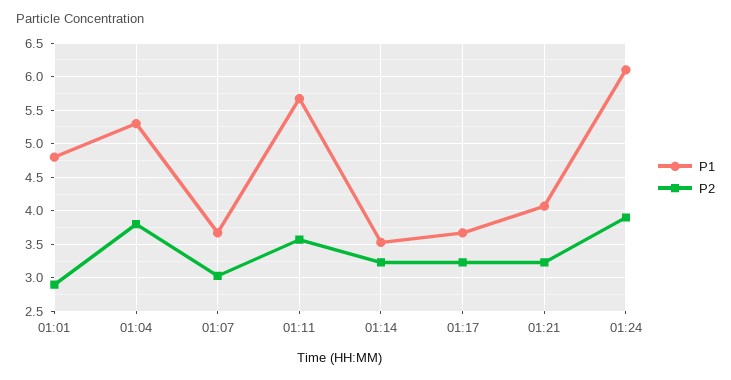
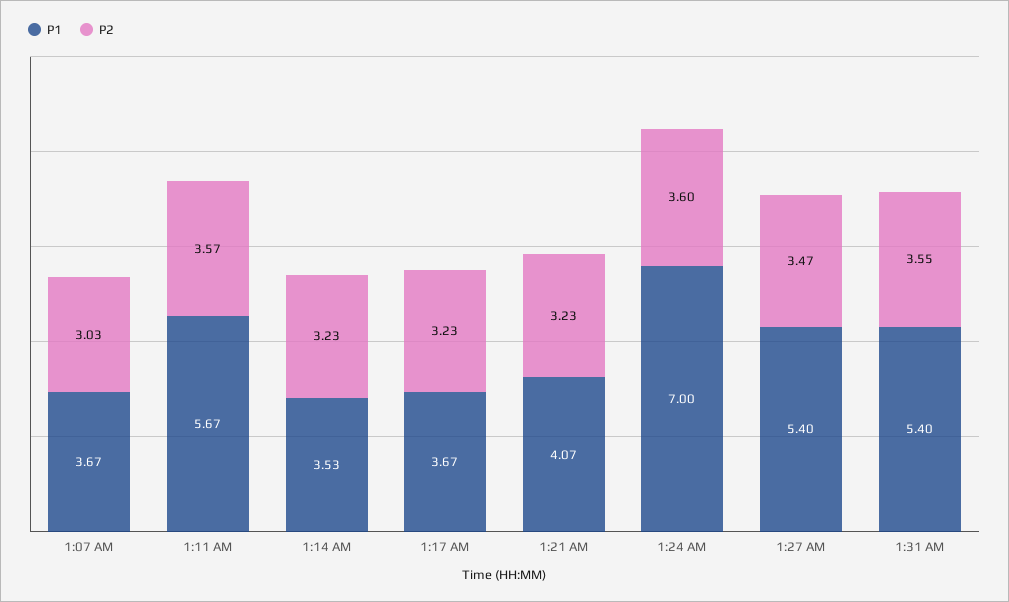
P1, 01:01: 4.8 -> none
P2, 01:01: 2.9 -> none
P1, 01:04: 5.3 -> none
P2, 01:04: 3.8 -> none
P1, 01:24: 6.1 -> 7
P2, 01:24: 3.9 -> 3.6
P1, 1:27 AM: none -> 5.4
P2, 1:27 AM: none -> 3.47
P1, 1:31 AM: none -> 5.4
P2, 1:31 AM: none -> 3.55

